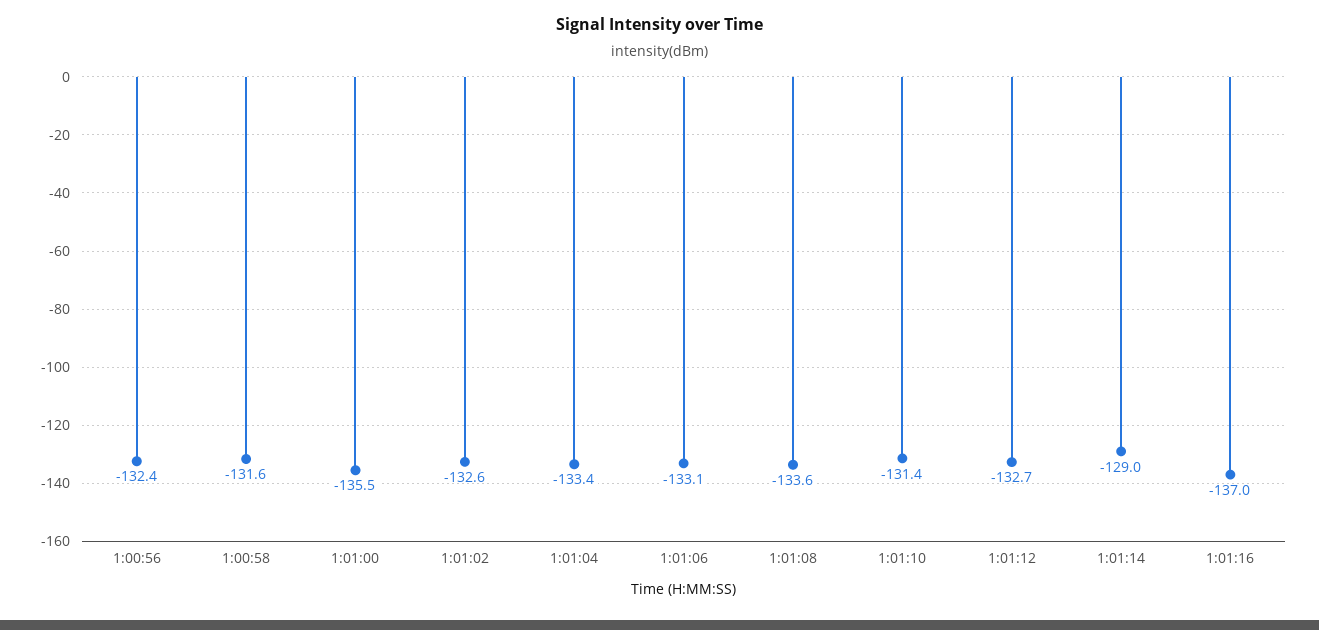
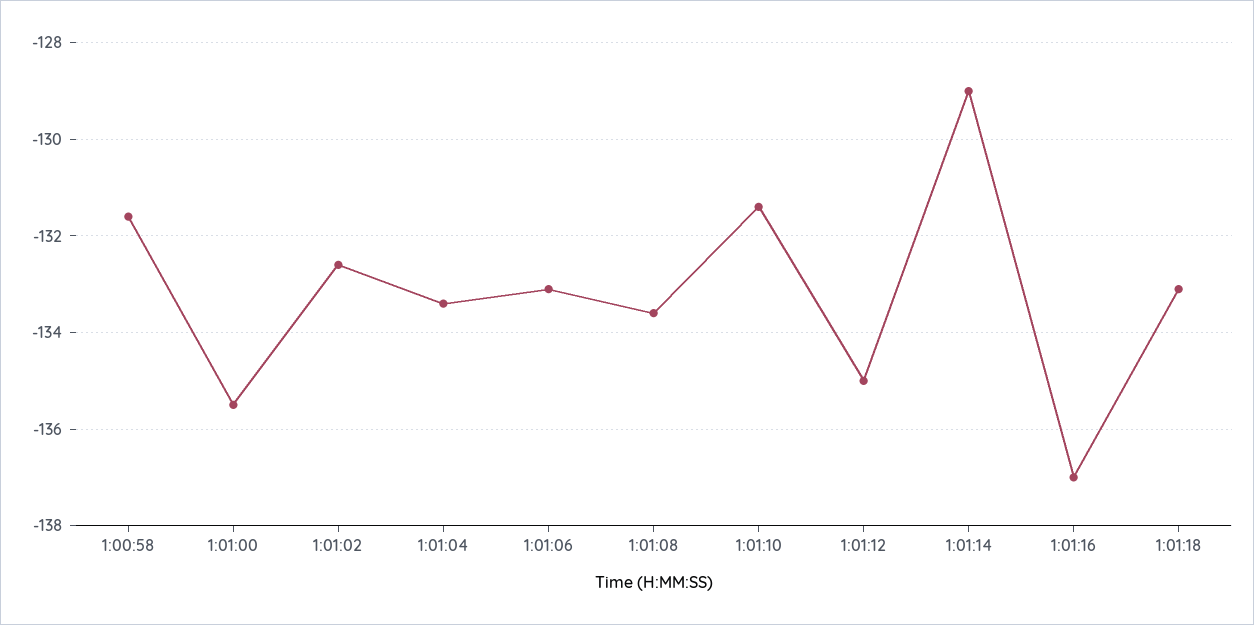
1:00:56: -132.4 -> none
1:01:12: -132.7 -> -135
1:01:18: none -> -133

